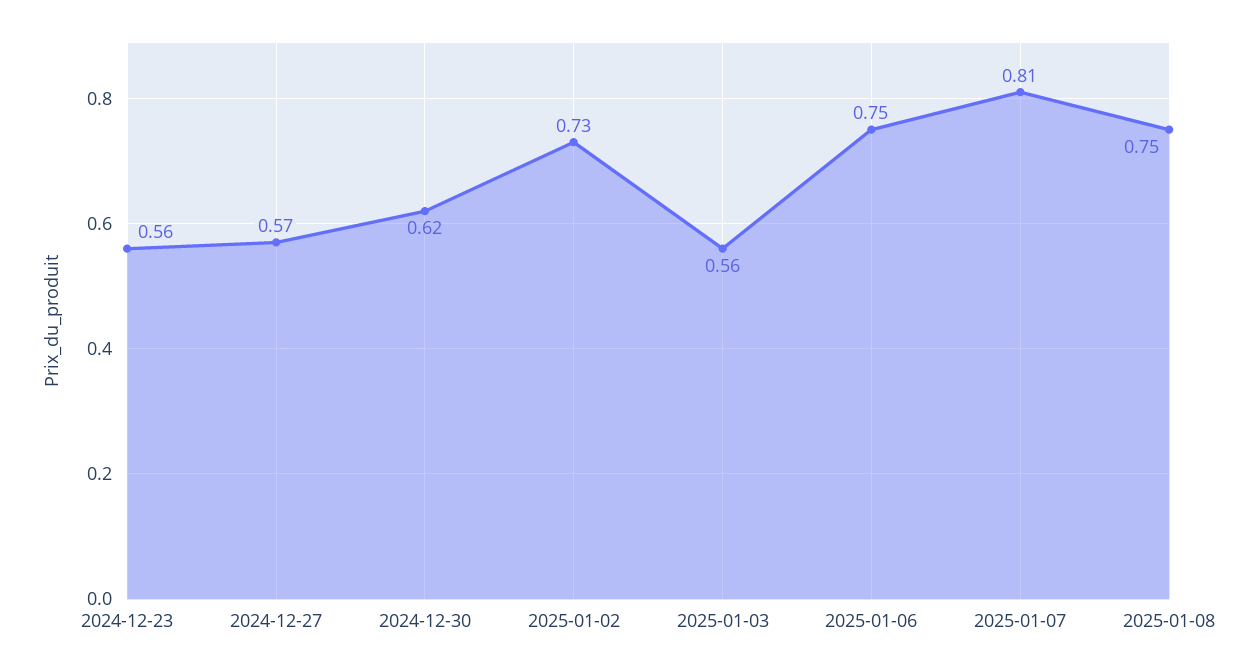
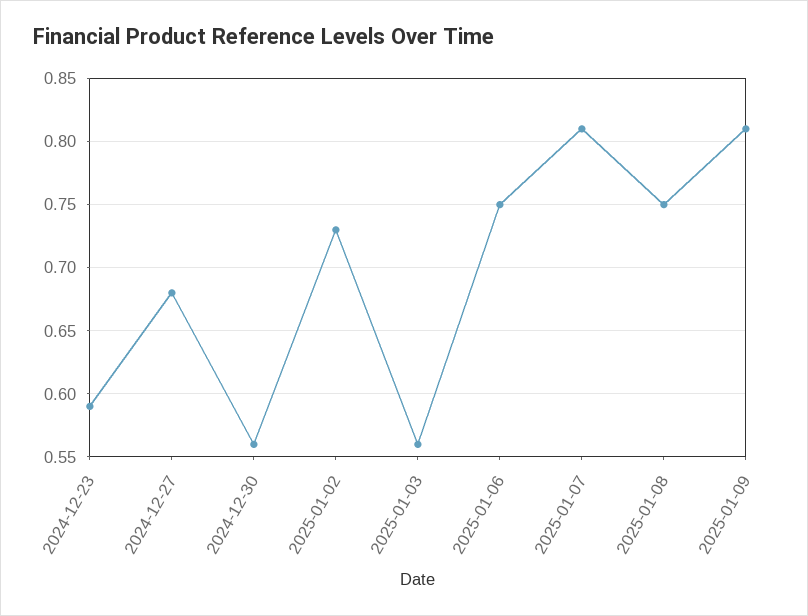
2024-12-23: 0.56 -> 0.59
2024-12-27: 0.57 -> 0.68
2024-12-30: 0.62 -> 0.56
2025-01-09: none -> 0.81

